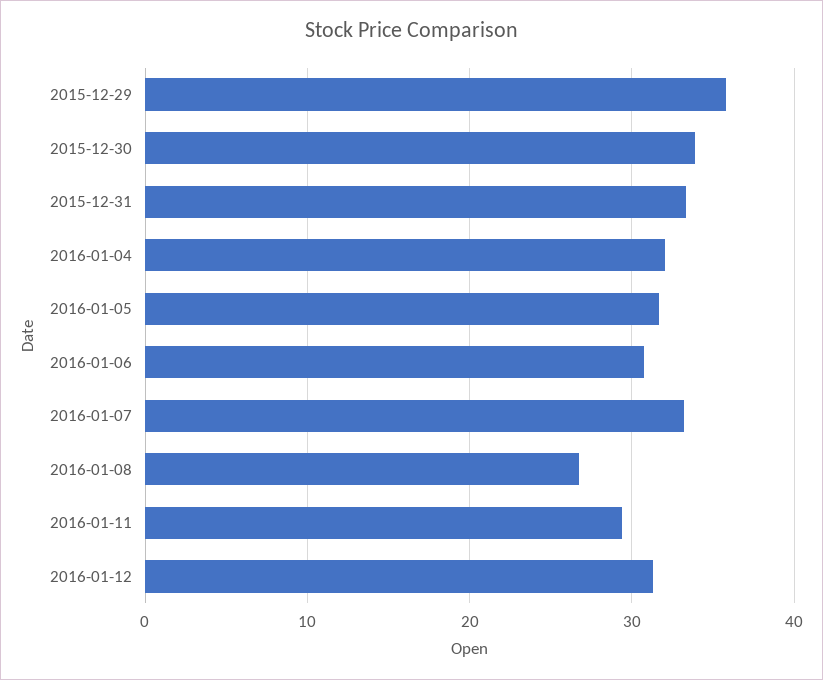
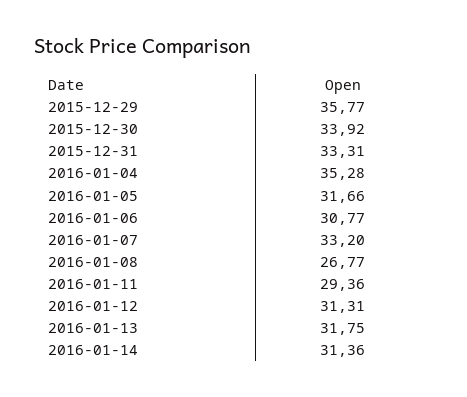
2016-01-04: 32 -> 35.28
2016-01-13: none -> 31.75
2016-01-14: none -> 31.36

